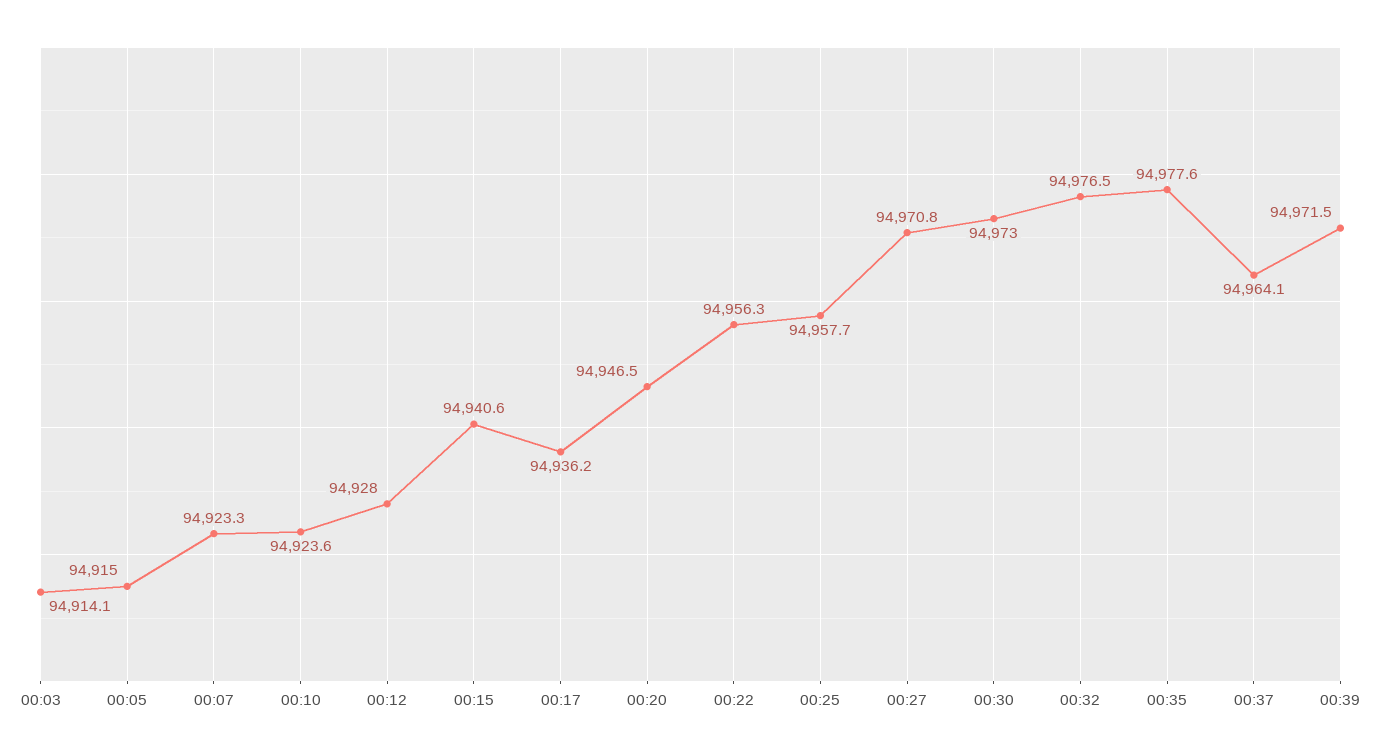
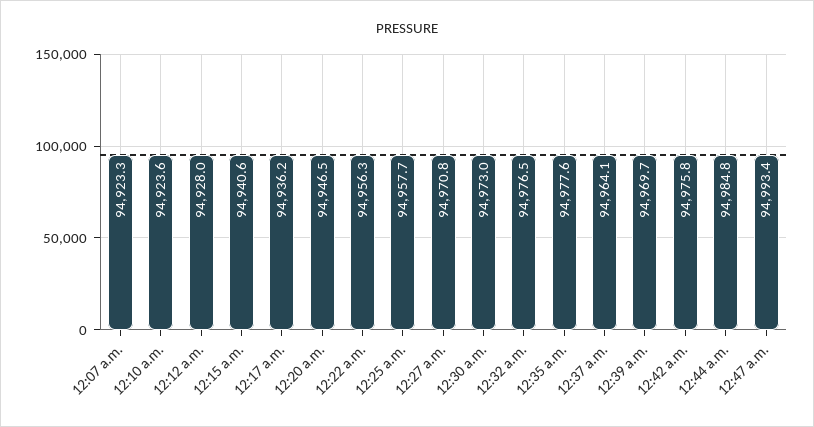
00:03: 94914.1 -> none
00:05: 94915 -> none
00:39: 94971.5 -> 94969.7
12:42 a.m.: none -> 94975.8
12:44 a.m.: none -> 94984.8
12:47 a.m.: none -> 94993.4

